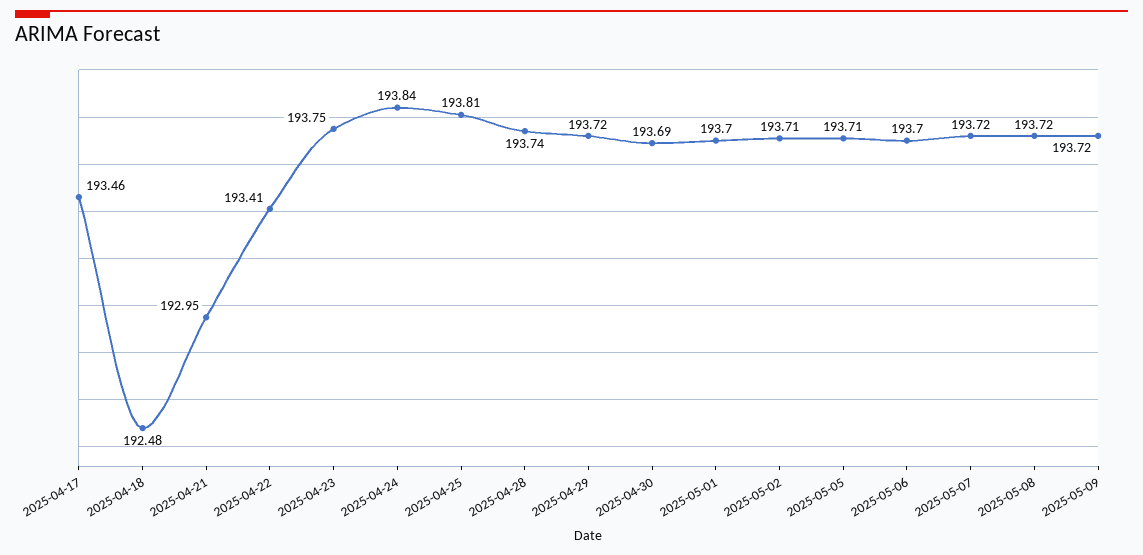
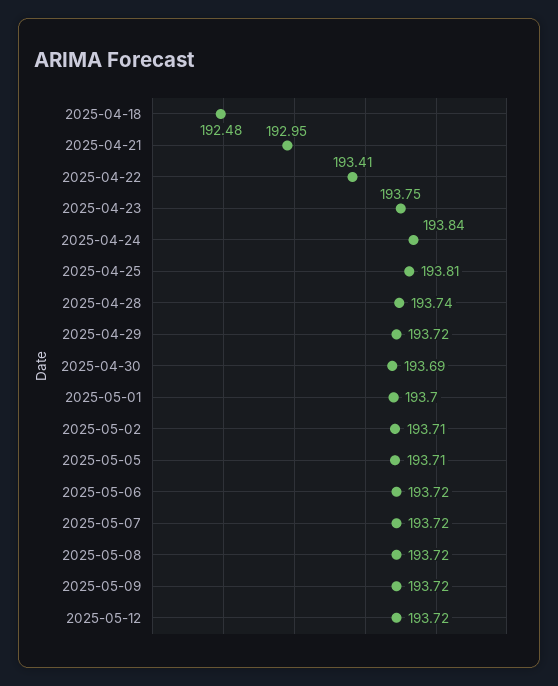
2025-04-17: 193.46 -> none
2025-05-06: 193.7 -> 193.72
2025-05-12: none -> 193.72

